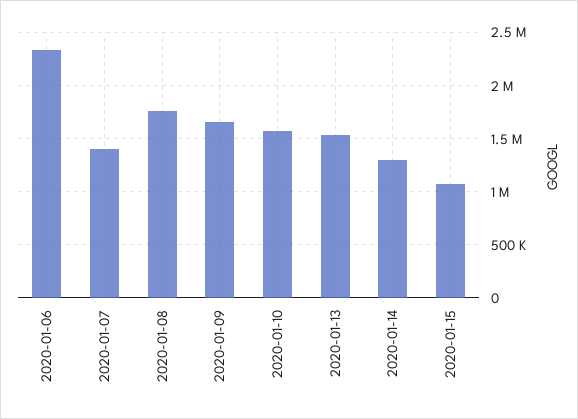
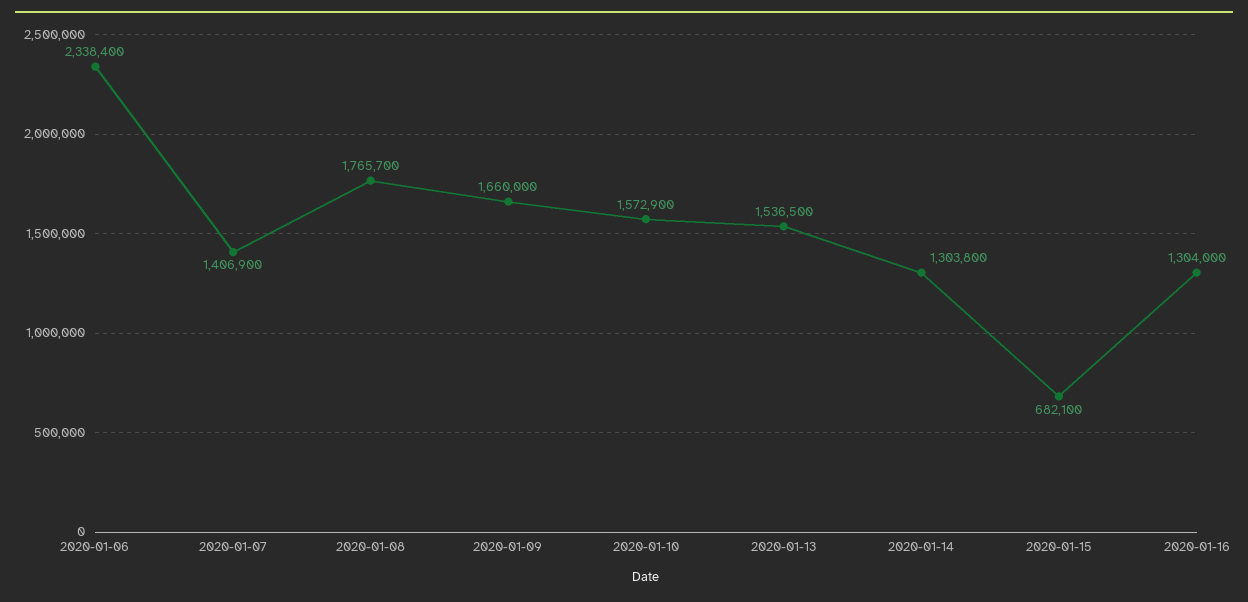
2020-01-15: 1100000 -> 682100
2020-01-16: none -> 1304000

